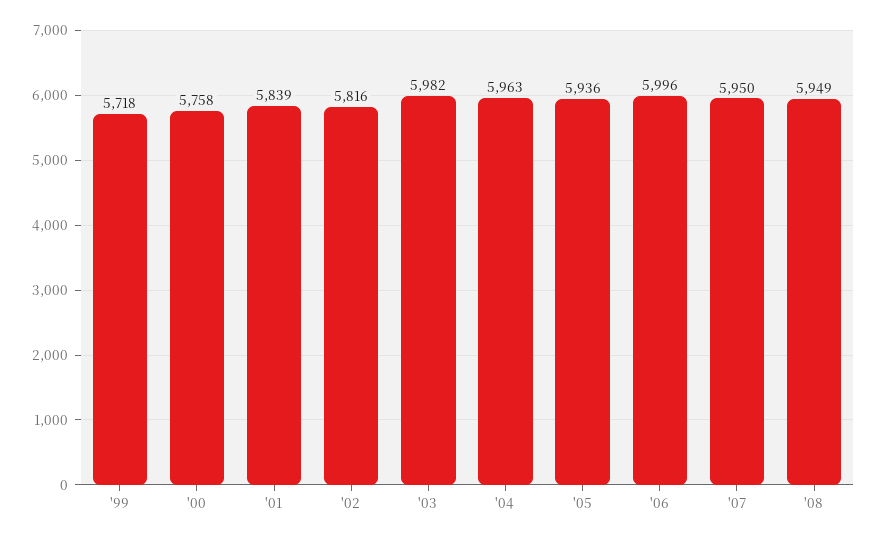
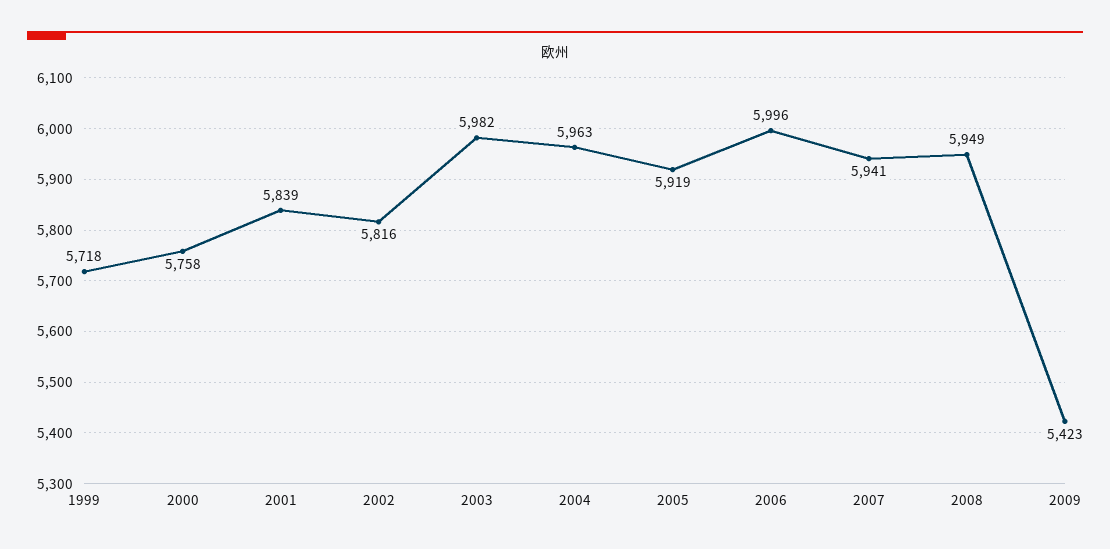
'05: 5936 -> 5919
'07: 5950 -> 5941
2009: none -> 5423

